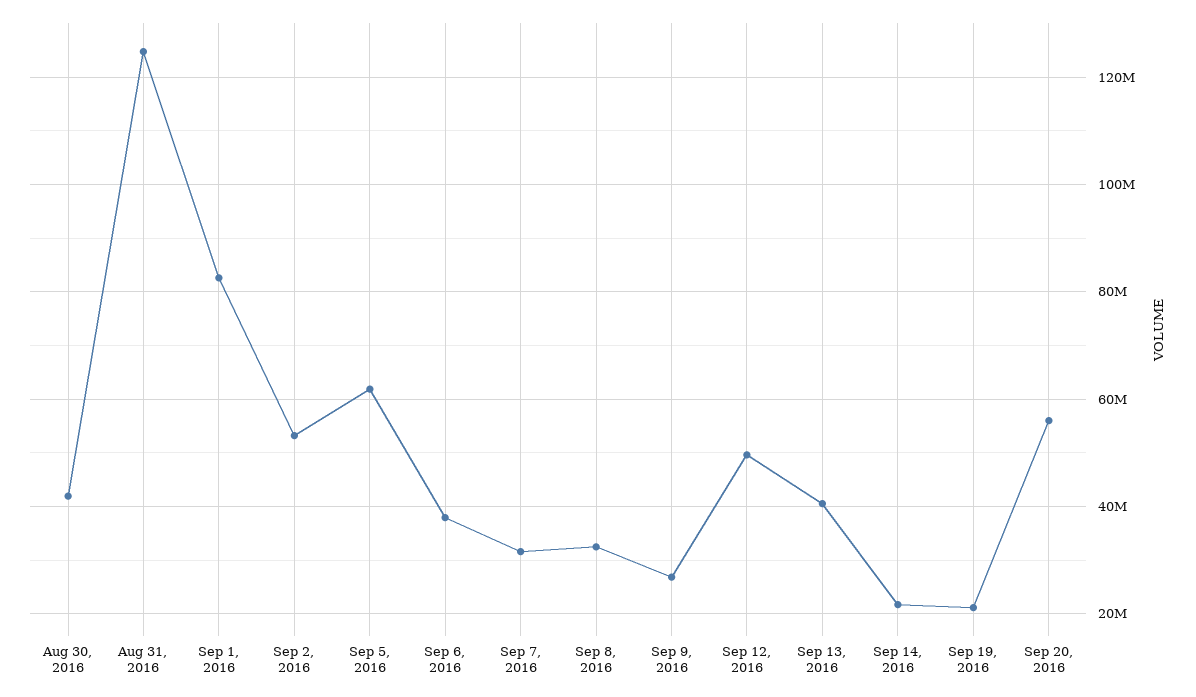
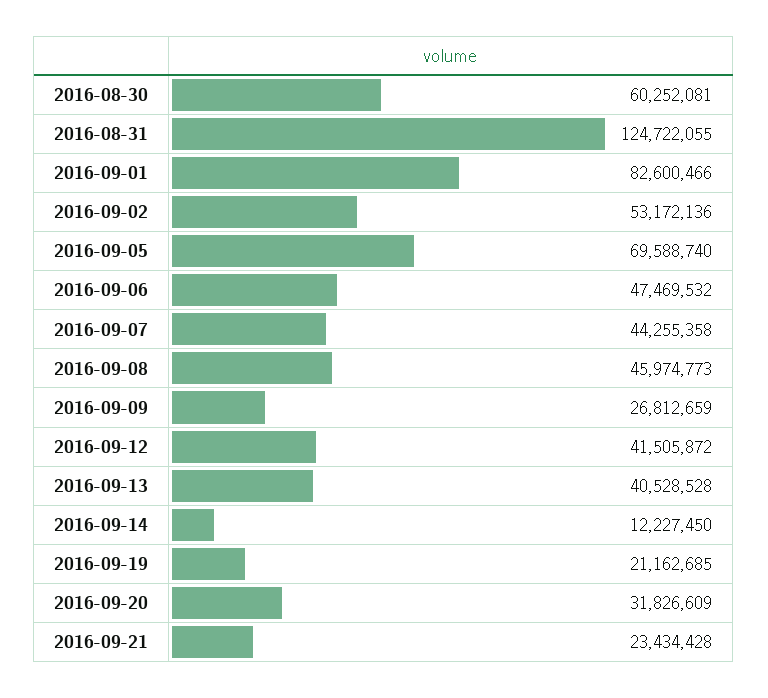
Aug 30, 2016: 42000000 -> 60252081
Sep 5, 2016: 62000000 -> 69588740
Sep 6, 2016: 38000000 -> 47469532
Sep 7, 2016: 32000000 -> 44255358
Sep 8, 2016: 32000000 -> 45974773
Sep 12, 2016: 50000000 -> 41505872
Sep 14, 2016: 22000000 -> 12227450
Sep 20, 2016: 56000000 -> 31826609
2016-09-21: none -> 23434428

